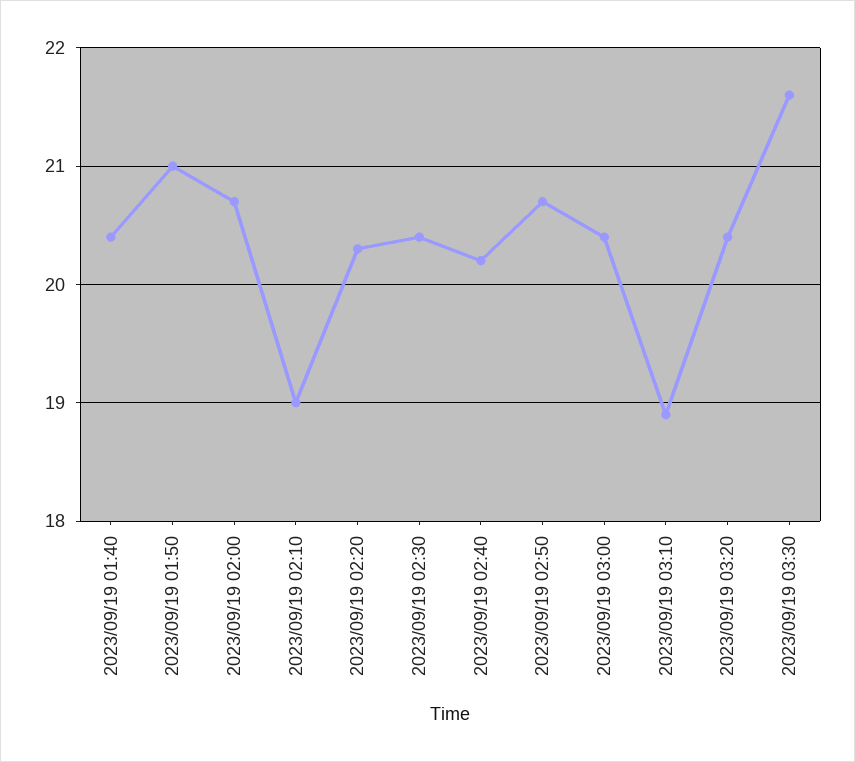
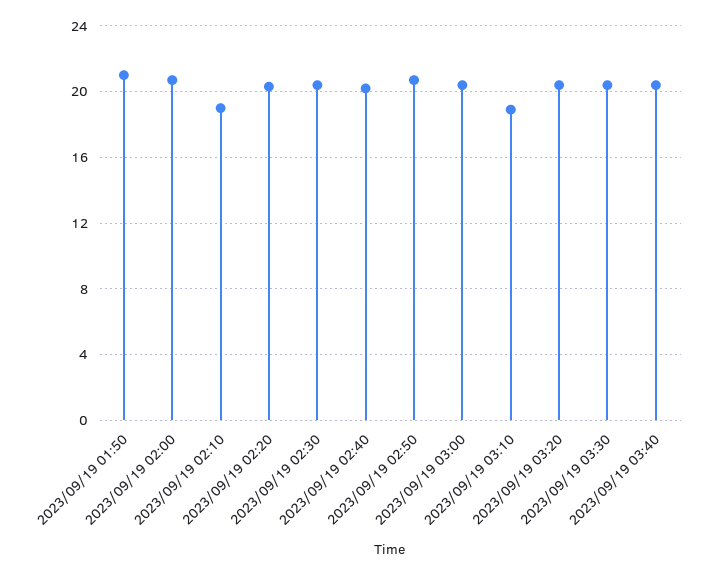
2023/09/19 01:40: 20.4 -> none
2023/09/19 03:30: 21.6 -> 20.5
2023/09/19 03:40: none -> 20.5

